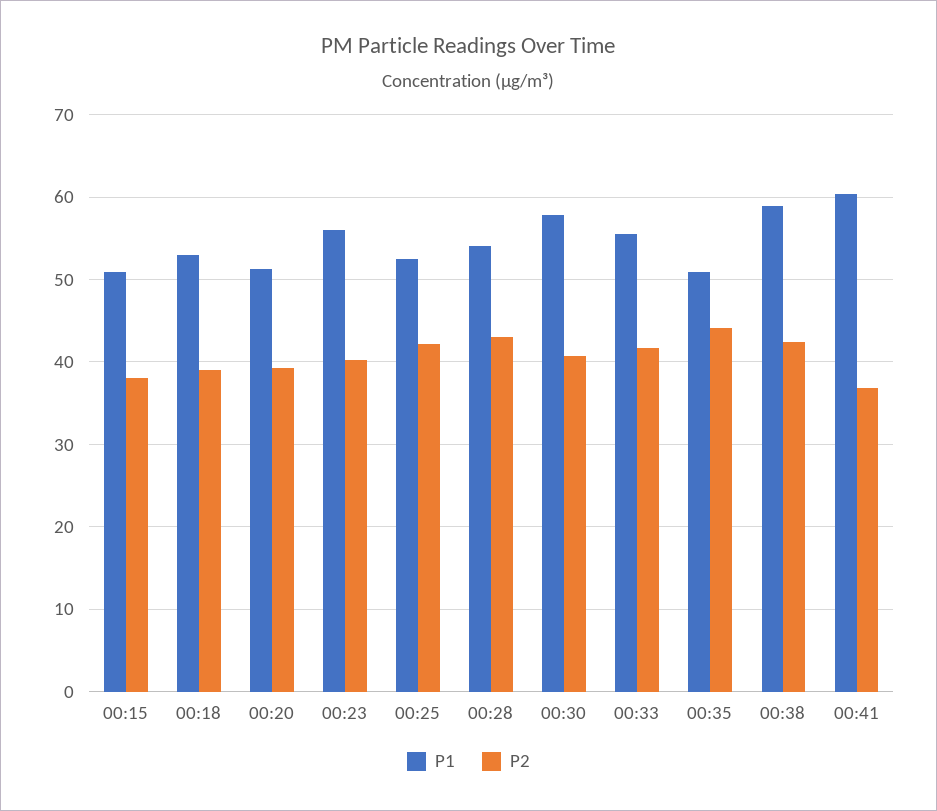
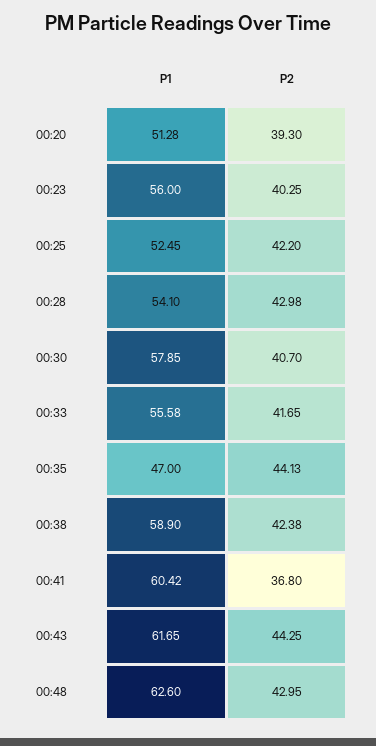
P1, 00:15: 51 -> none
P2, 00:15: 38 -> none
P1, 00:18: 53 -> none
P2, 00:18: 39 -> none
P1, 00:35: 51 -> 47
P1, 00:43: none -> 61.65
P2, 00:43: none -> 44.25
P1, 00:48: none -> 62.6
P2, 00:48: none -> 42.95

